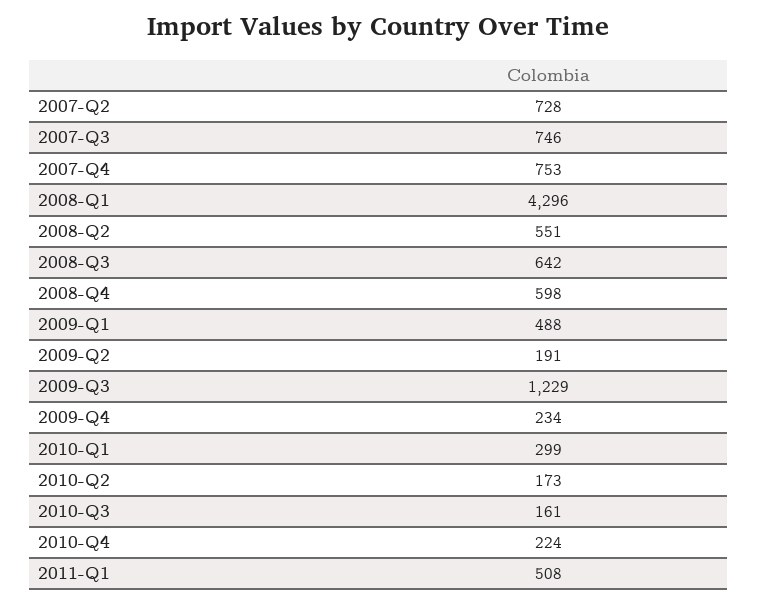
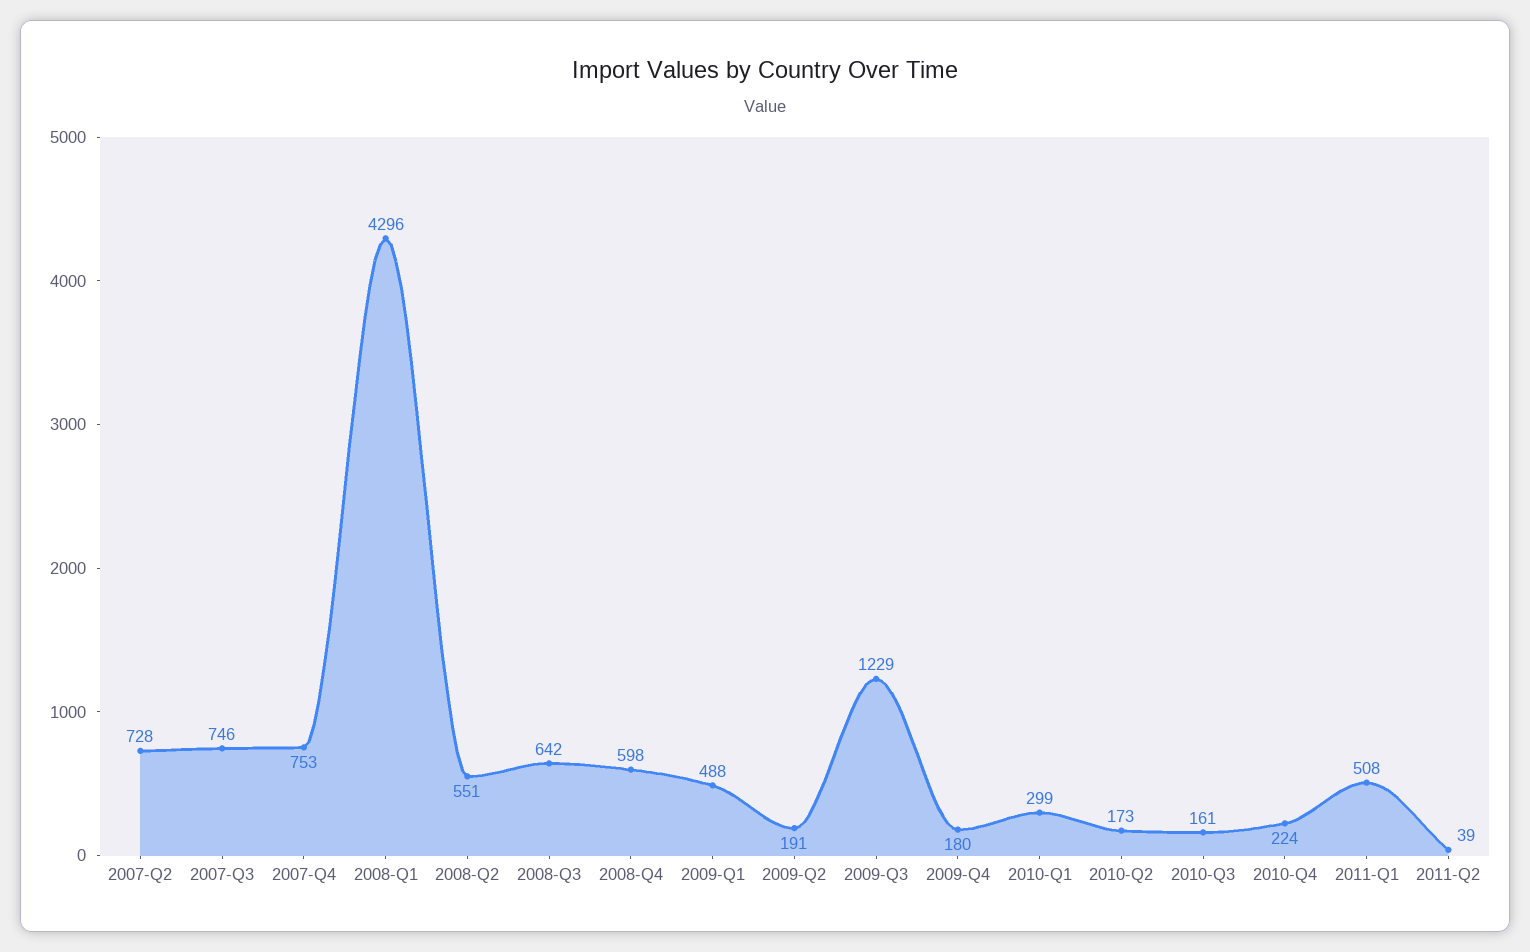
2009-Q4: 234 -> 180
2011-Q2: none -> 39

